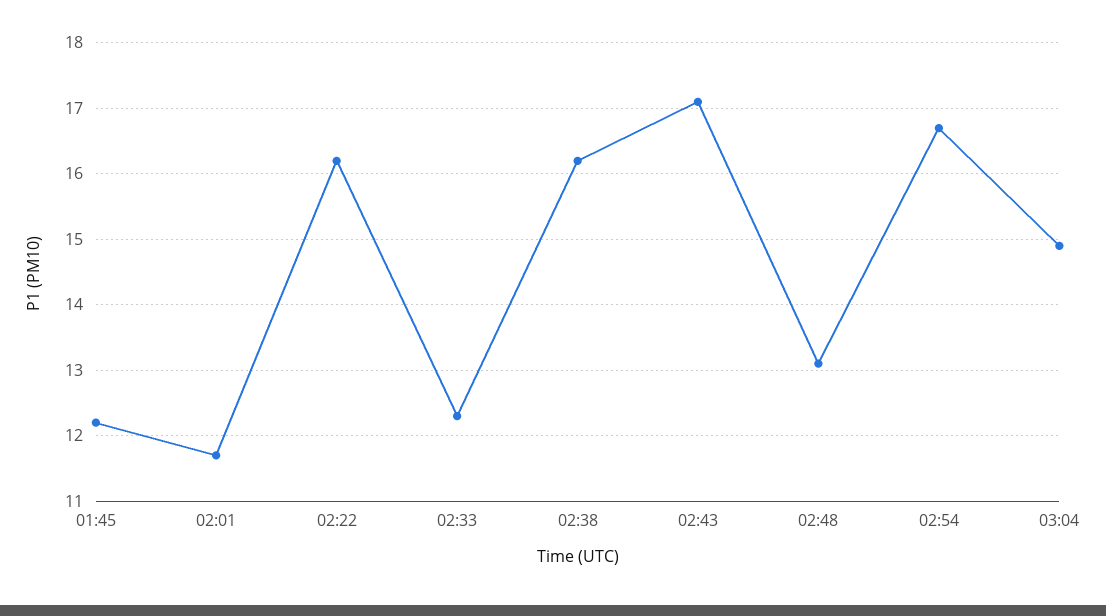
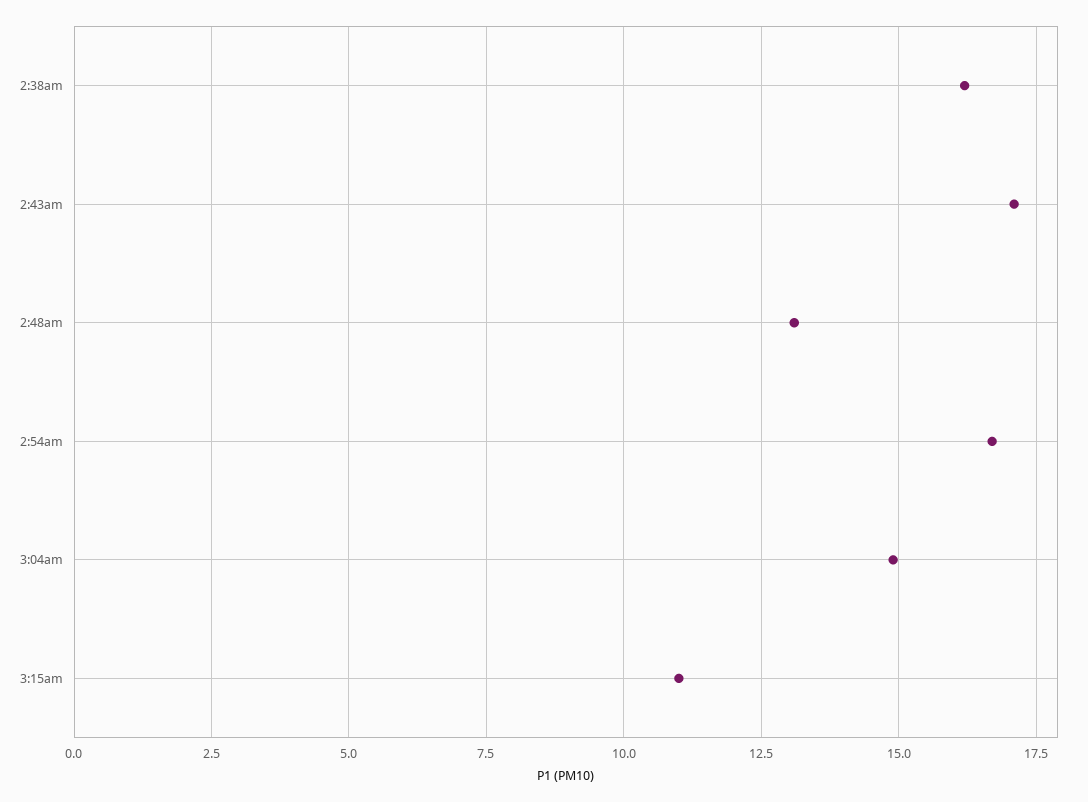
01:45: 12.2 -> none
02:01: 11.7 -> none
02:22: 16.2 -> none
02:33: 12.3 -> none
3:15am: none -> 11

